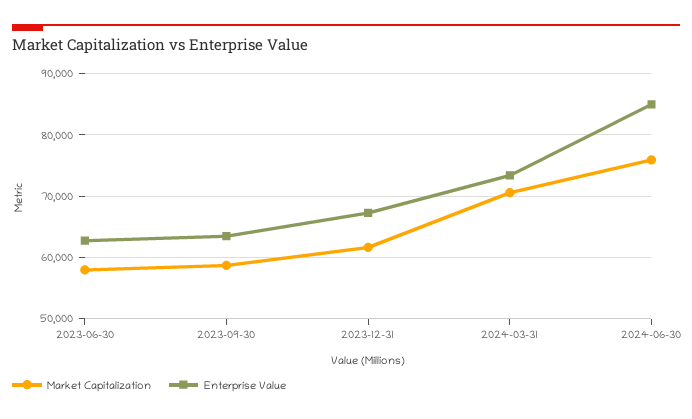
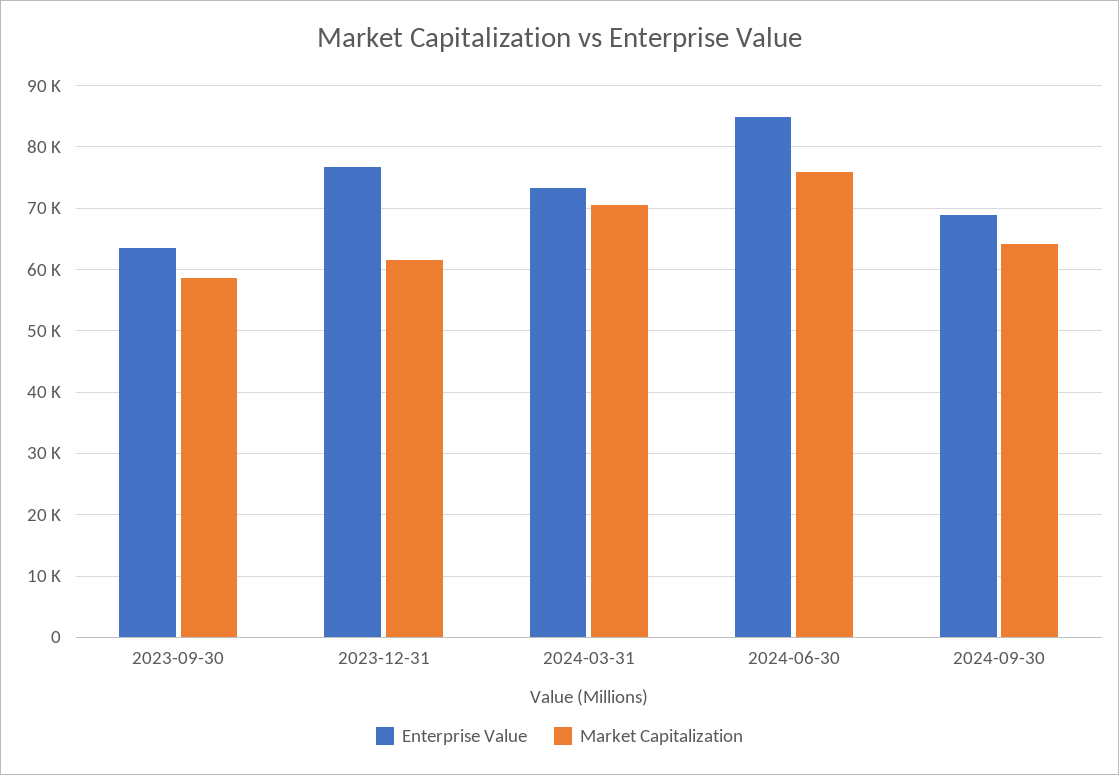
Market Capitalization, 2023-06-30: 58000 -> none
Enterprise Value, 2023-06-30: 63000 -> none
Enterprise Value, 2023-12-31: 67000 -> 77000
Enterprise Value, 2024-09-30: none -> 69000
Market Capitalization, 2024-09-30: none -> 64000

